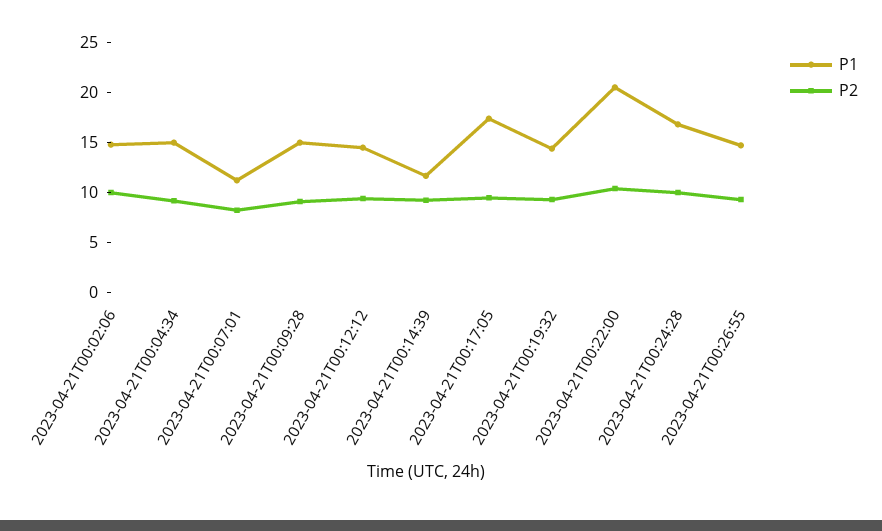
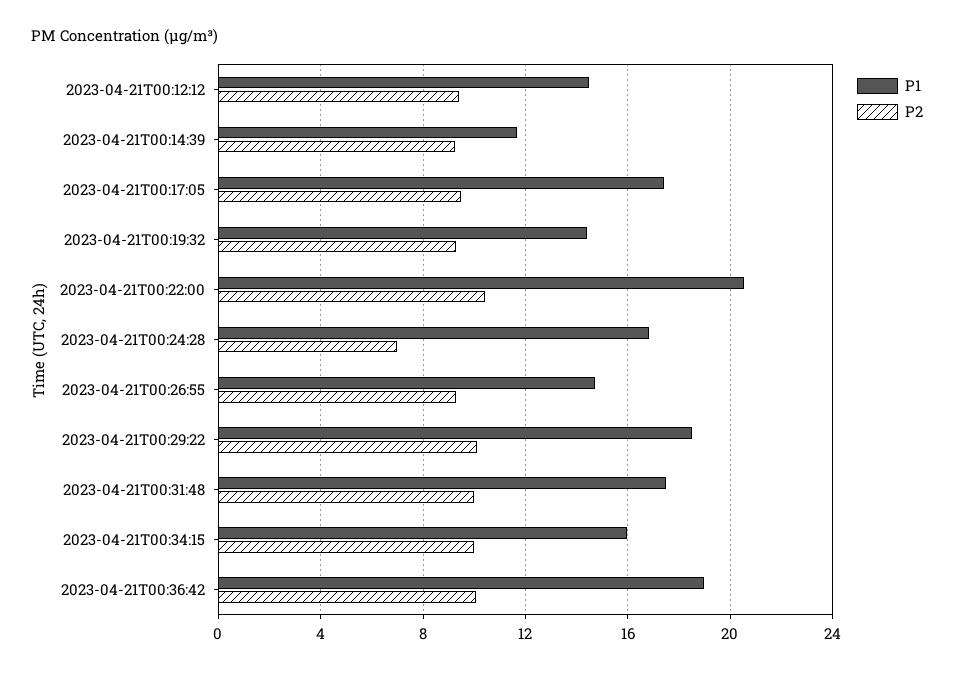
P1, 2023-04-21T00:02:06: 15 -> none
P2, 2023-04-21T00:02:06: 10 -> none
P1, 2023-04-21T00:04:34: 15 -> none
P2, 2023-04-21T00:04:34: 9 -> none
P1, 2023-04-21T00:07:01: 11 -> none
P2, 2023-04-21T00:07:01: 8 -> none
P1, 2023-04-21T00:09:28: 15 -> none
P2, 2023-04-21T00:09:28: 9 -> none
P2, 2023-04-21T00:24:28: 10 -> 7
P1, 2023-04-21T00:29:22: none -> 18.5
P2, 2023-04-21T00:29:22: none -> 10
P1, 2023-04-21T00:31:48: none -> 17.5
P2, 2023-04-21T00:31:48: none -> 10
P1, 2023-04-21T00:34:15: none -> 16
P2, 2023-04-21T00:34:15: none -> 10
P1, 2023-04-21T00:36:42: none -> 19
P2, 2023-04-21T00:36:42: none -> 10

